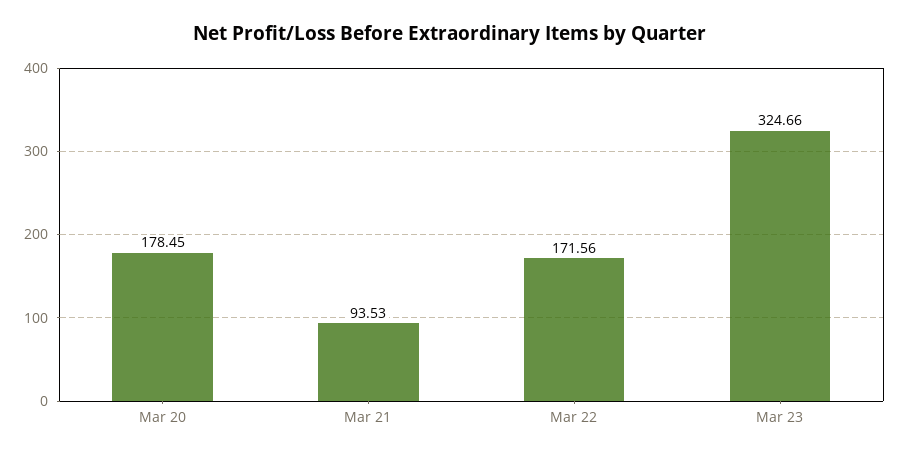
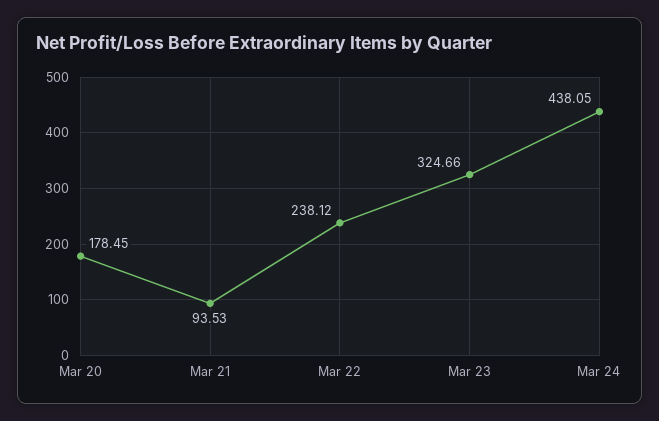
Mar 22: 171.56 -> 238.12
Mar 24: none -> 438.05

